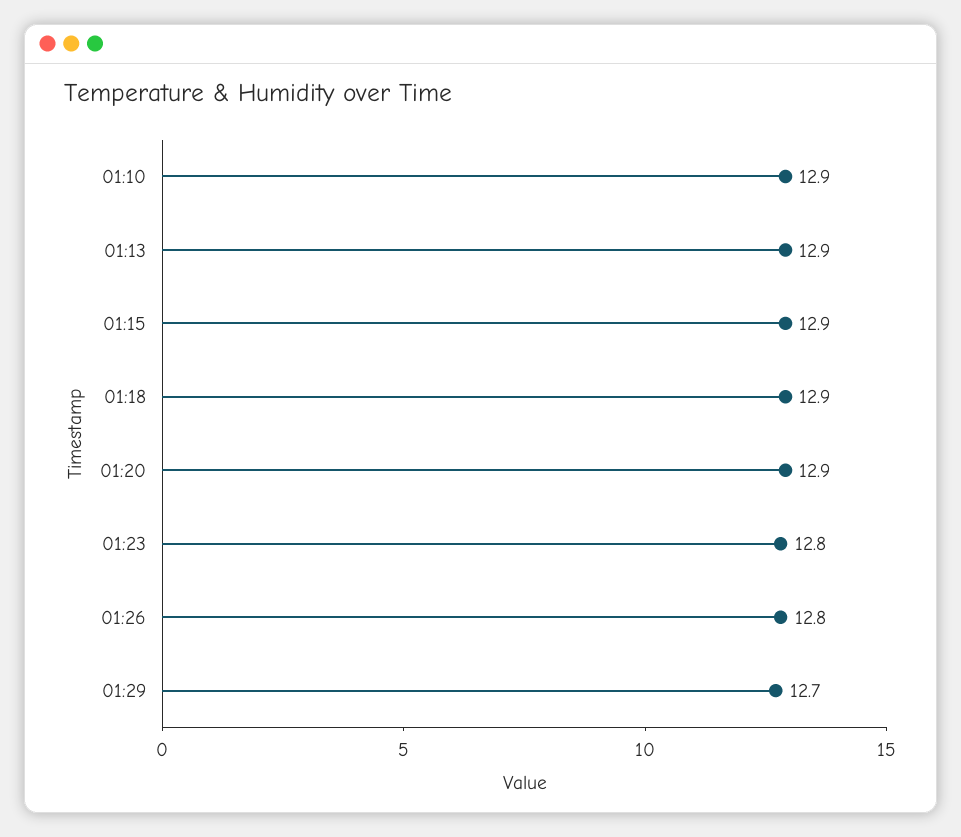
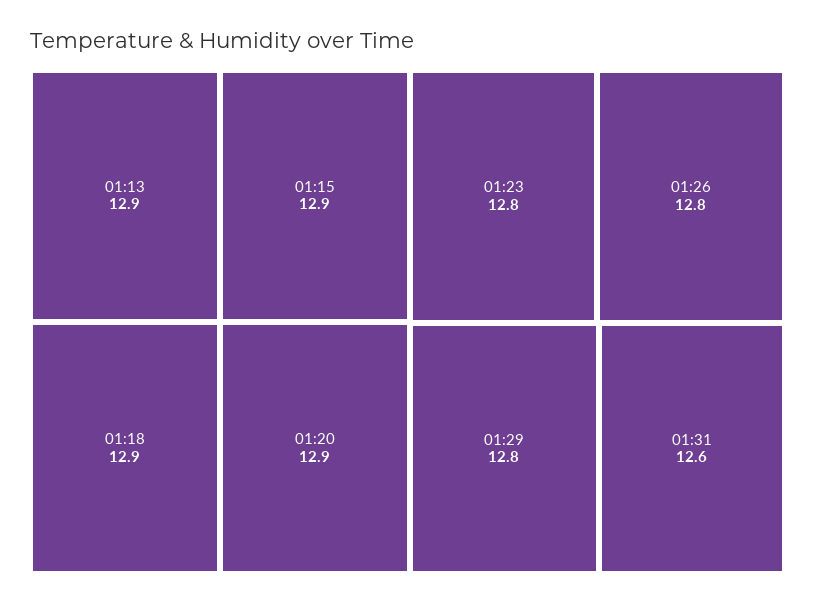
01:10: 12.9 -> none
01:29: 12.7 -> 12.8
01:31: none -> 12.6

